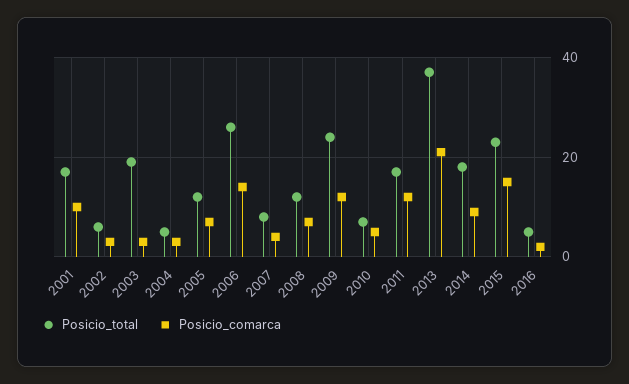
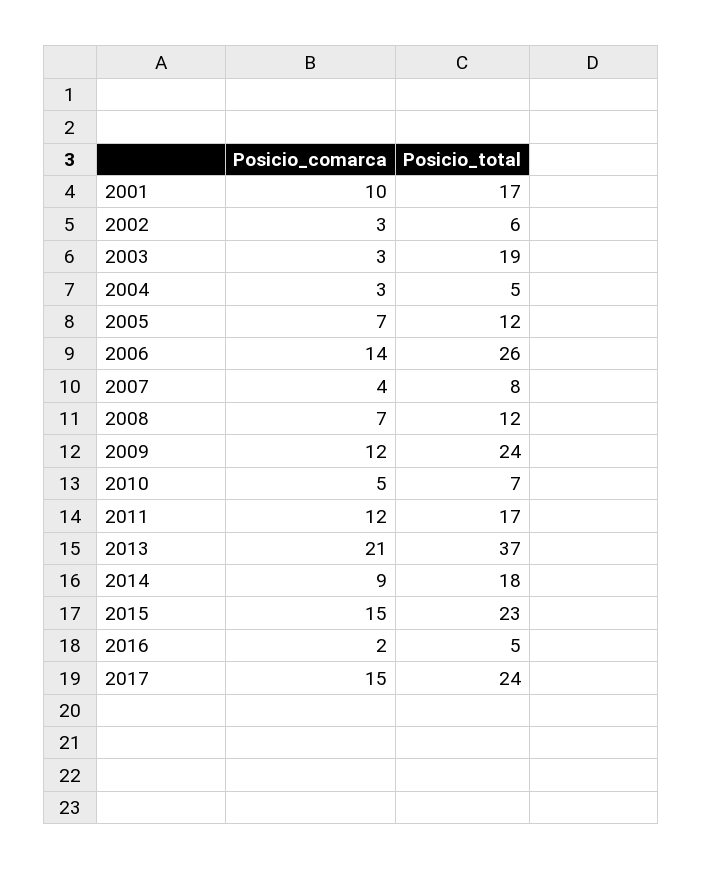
Posicio_comarca, 2017: none -> 15
Posicio_total, 2017: none -> 24

